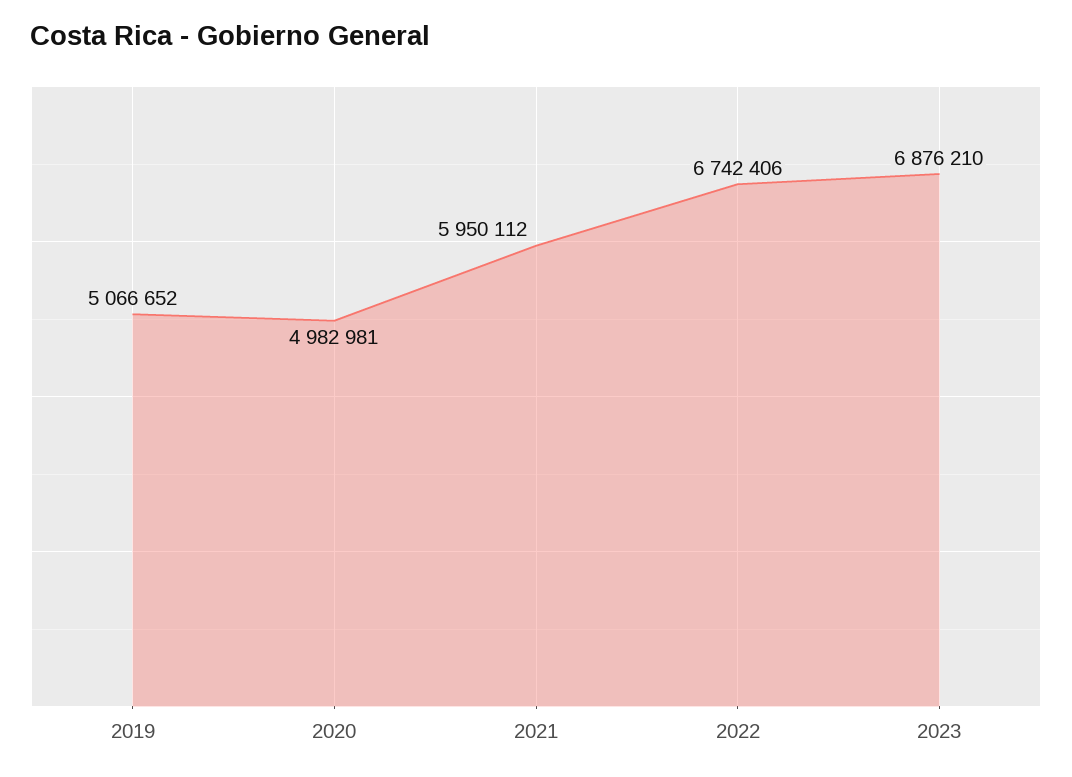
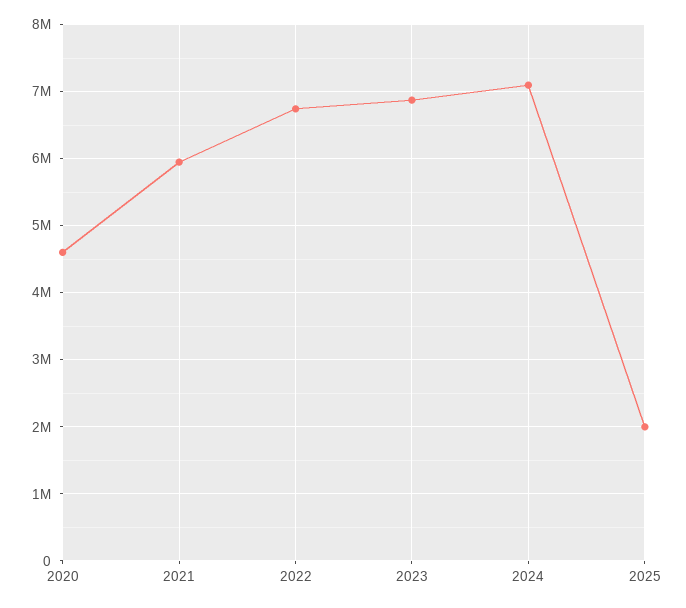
2019: 5066652 -> none
2020: 4982981 -> 4600000
2024: none -> 7100000
2025: none -> 2000000

